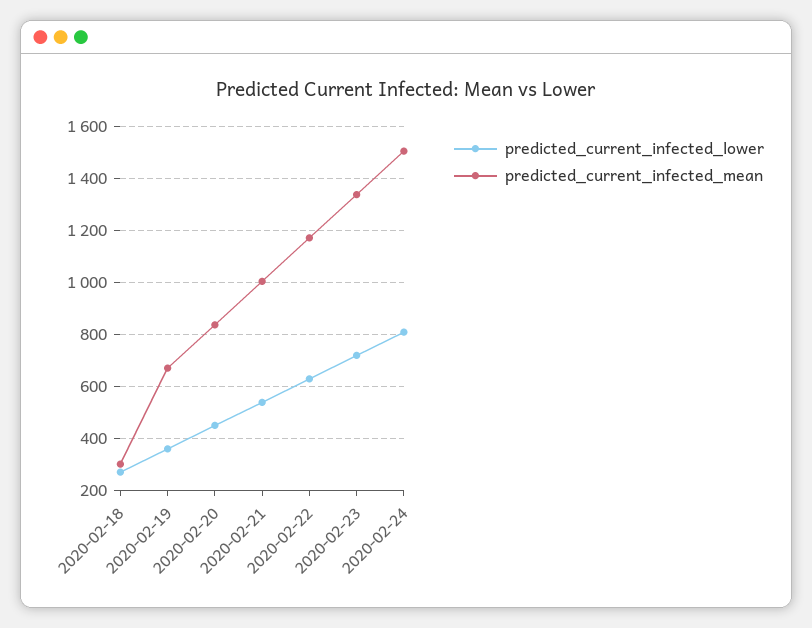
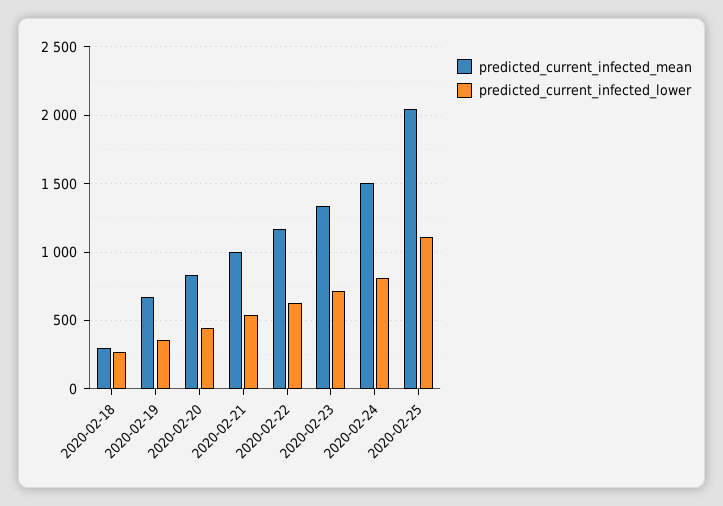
predicted_current_infected_mean, 2020-02-25: none -> 2050
predicted_current_infected_lower, 2020-02-25: none -> 1100

